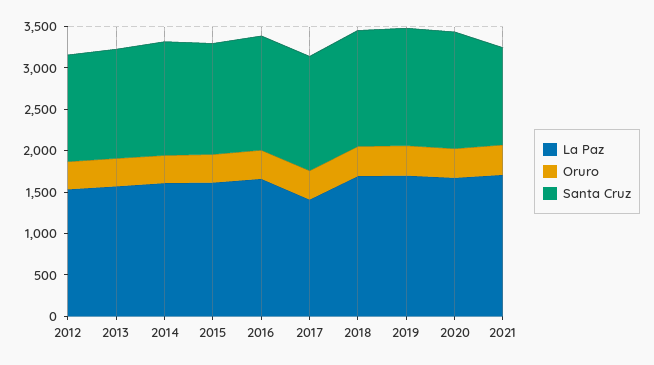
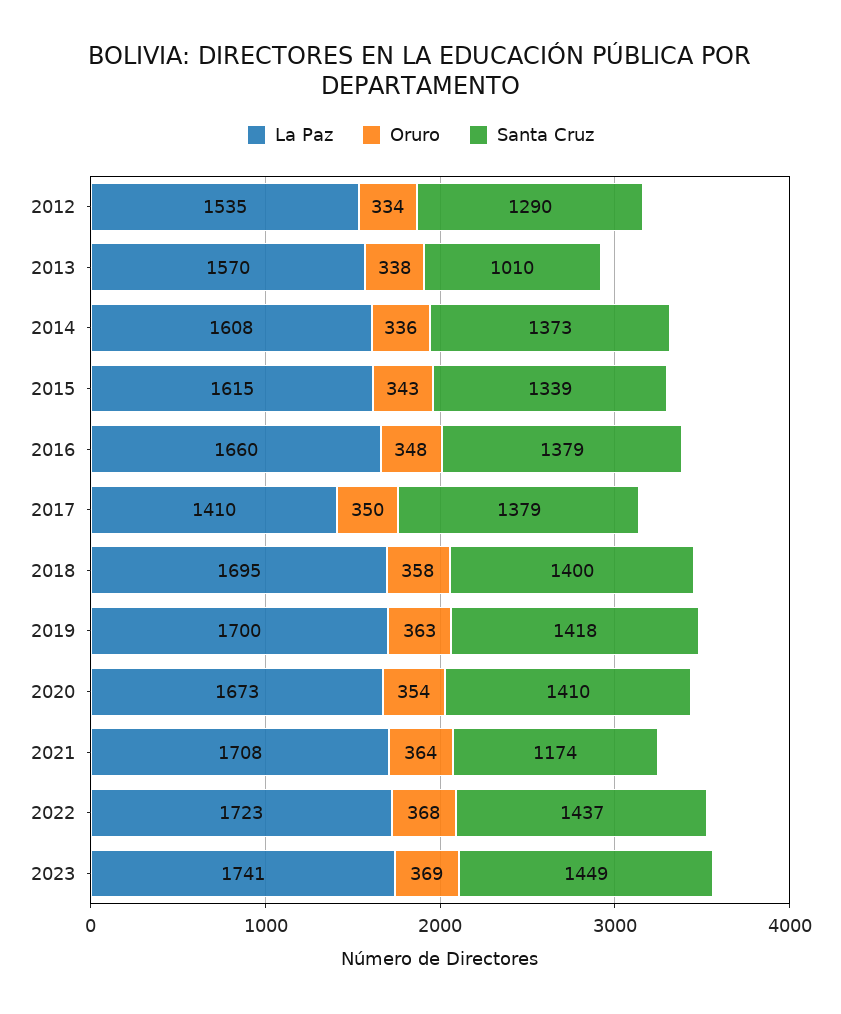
Santa Cruz, 2013: 1300 -> 1010
La Paz, 2022: none -> 1723
Oruro, 2022: none -> 368
Santa Cruz, 2022: none -> 1437
La Paz, 2023: none -> 1741
Oruro, 2023: none -> 369
Santa Cruz, 2023: none -> 1449

